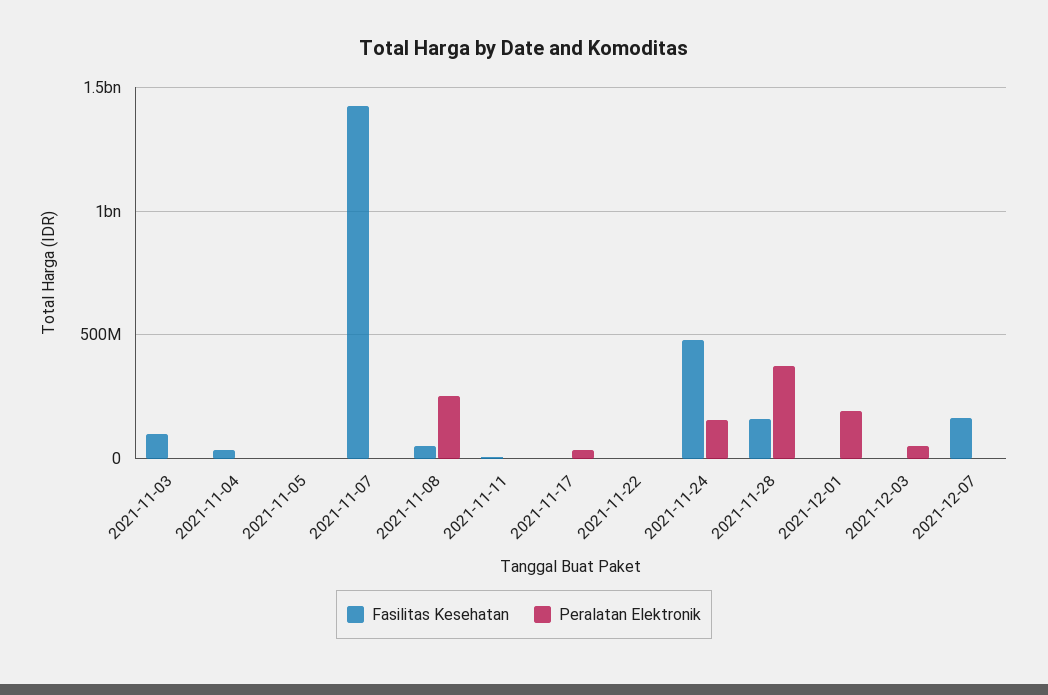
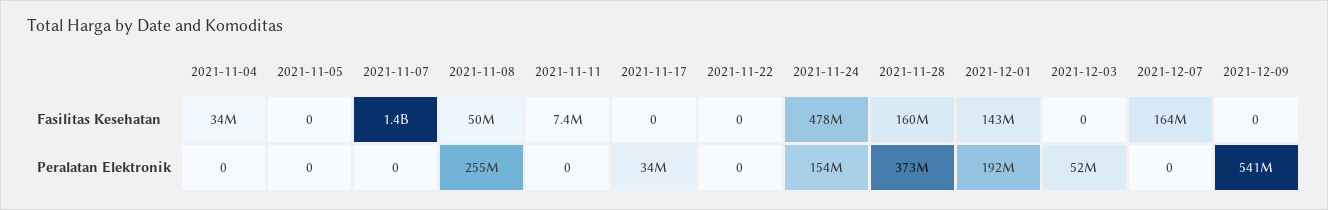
Fasilitas Kesehatan, 2021-11-03: 100000000 -> none
Peralatan Elektronik, 2021-11-03: 0 -> none
Fasilitas Kesehatan, 2021-12-01: 0 -> 143000000
Fasilitas Kesehatan, 2021-12-09: none -> 0
Peralatan Elektronik, 2021-12-09: none -> 541000000

